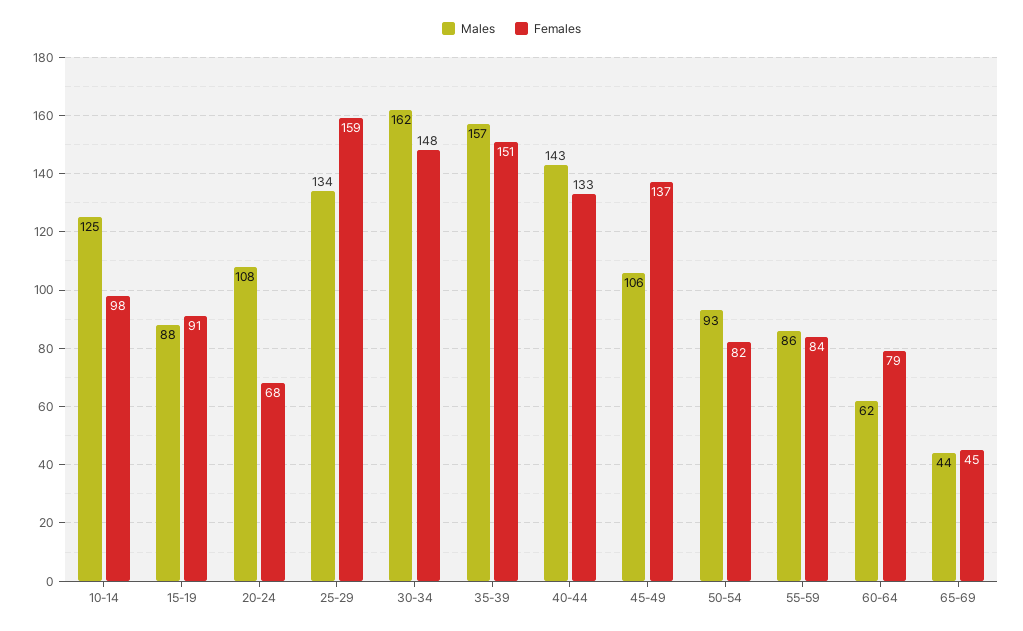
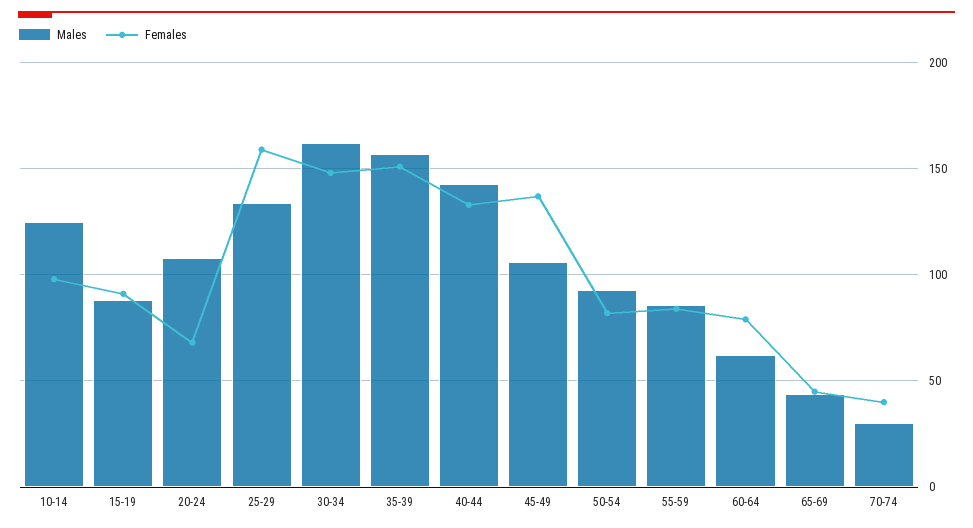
Males, 70-74: none -> 30
Females, 70-74: none -> 40

